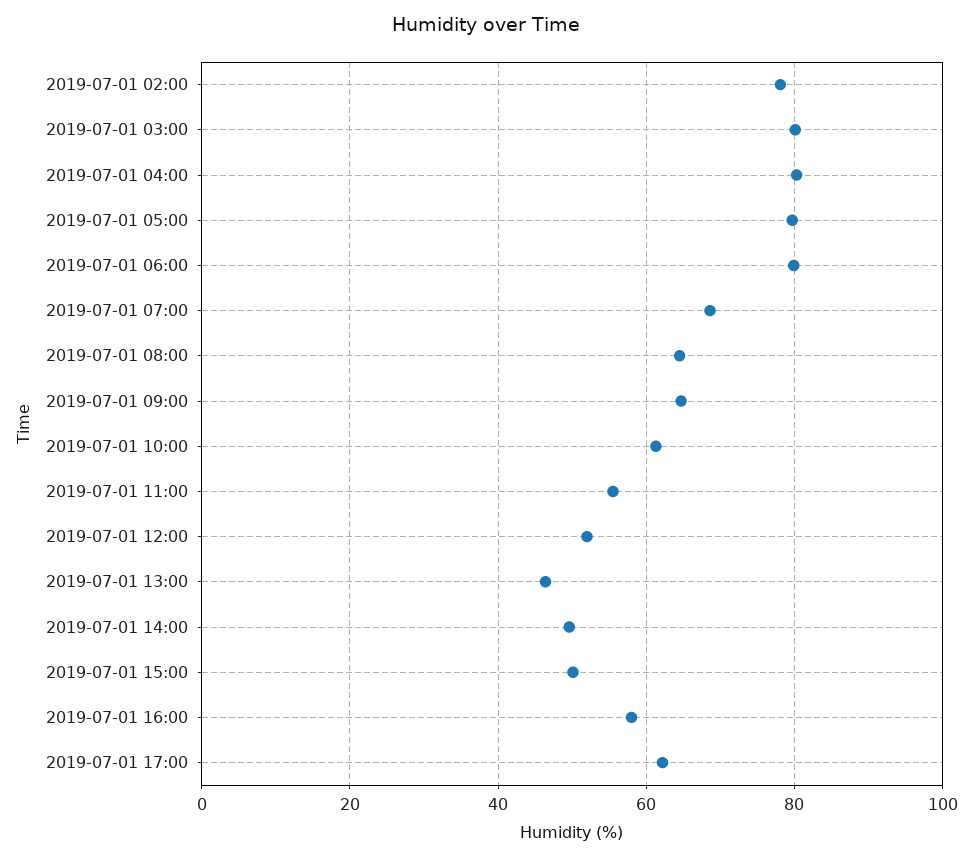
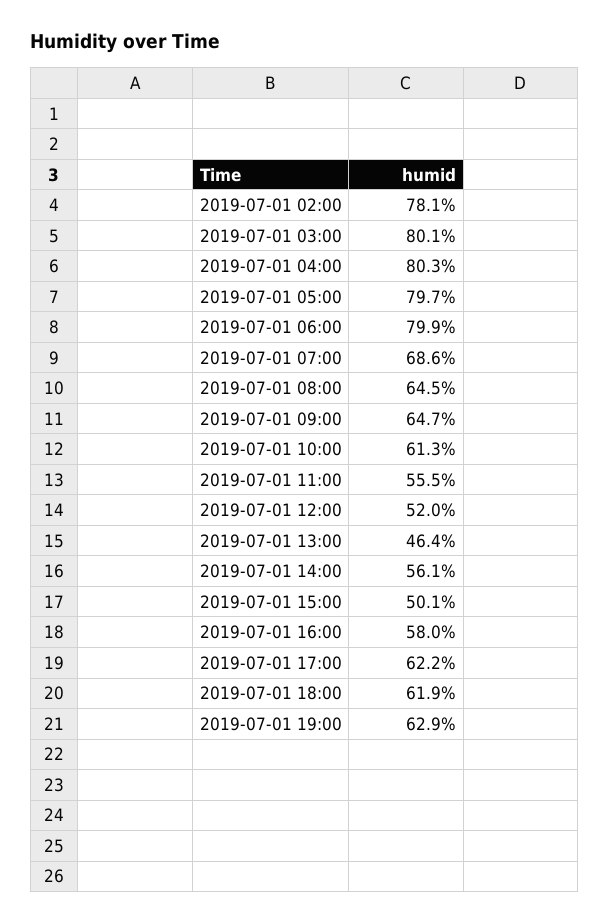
2019-07-01 14:00: 50 -> 56.1
2019-07-01 18:00: none -> 61.9
2019-07-01 19:00: none -> 62.9

